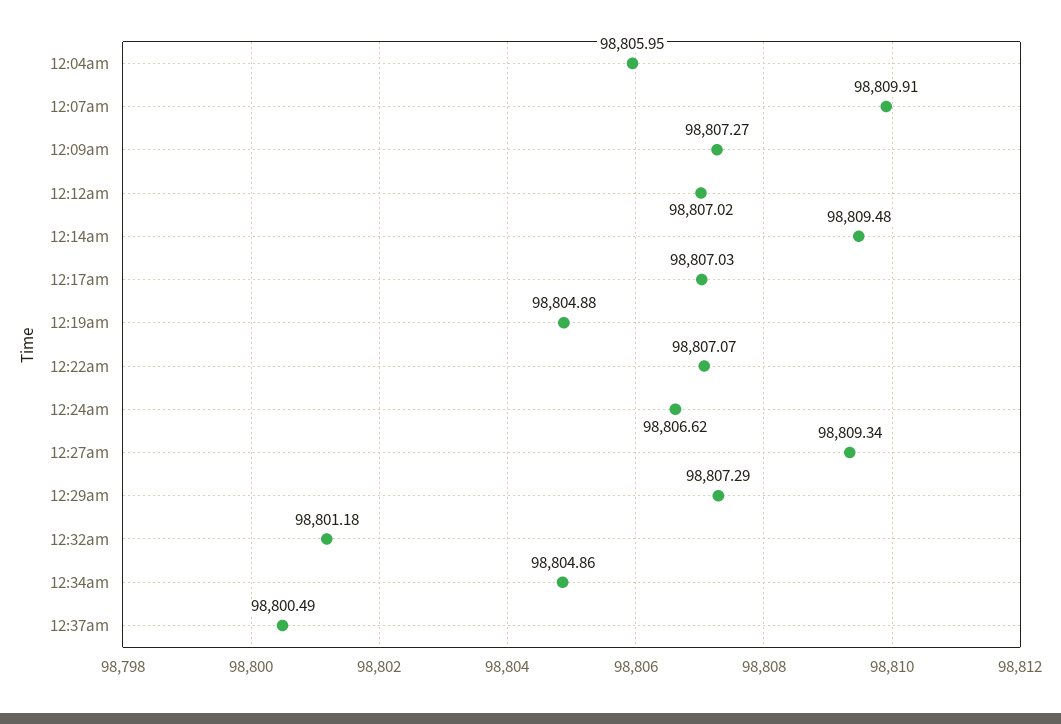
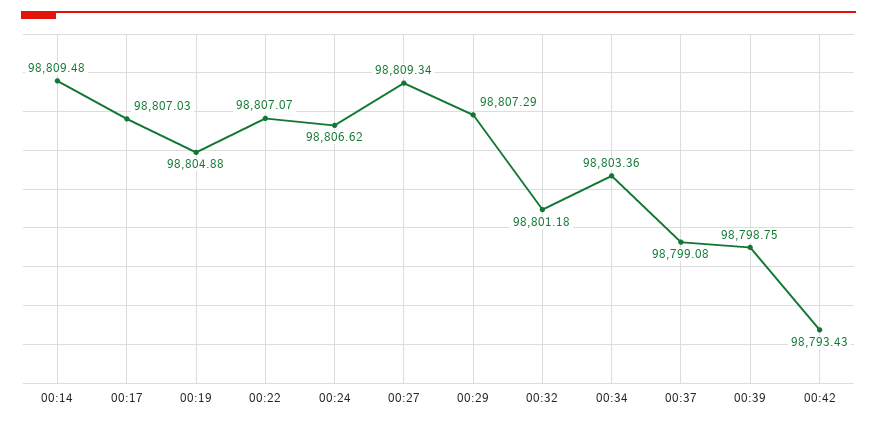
12:04am: 98805.95 -> none
12:07am: 98809.91 -> none
12:09am: 98807.27 -> none
12:12am: 98807.02 -> none
12:34am: 98804.86 -> 98803.36
12:37am: 98800.49 -> 98799.08
00:39: none -> 98798.75
00:42: none -> 98793.43

